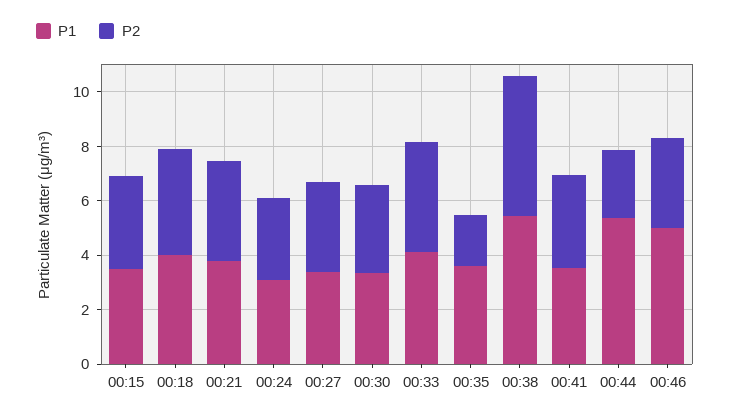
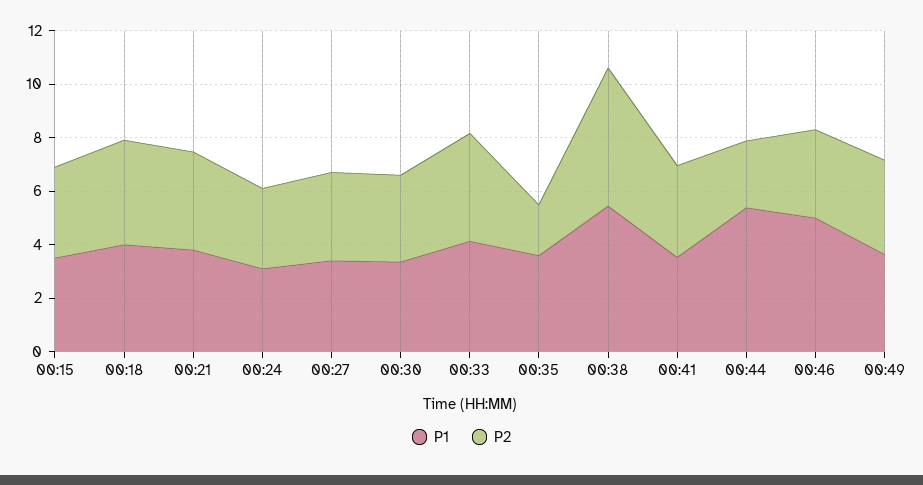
P1, 00:49: none -> 3.5
P2, 00:49: none -> 3.5

